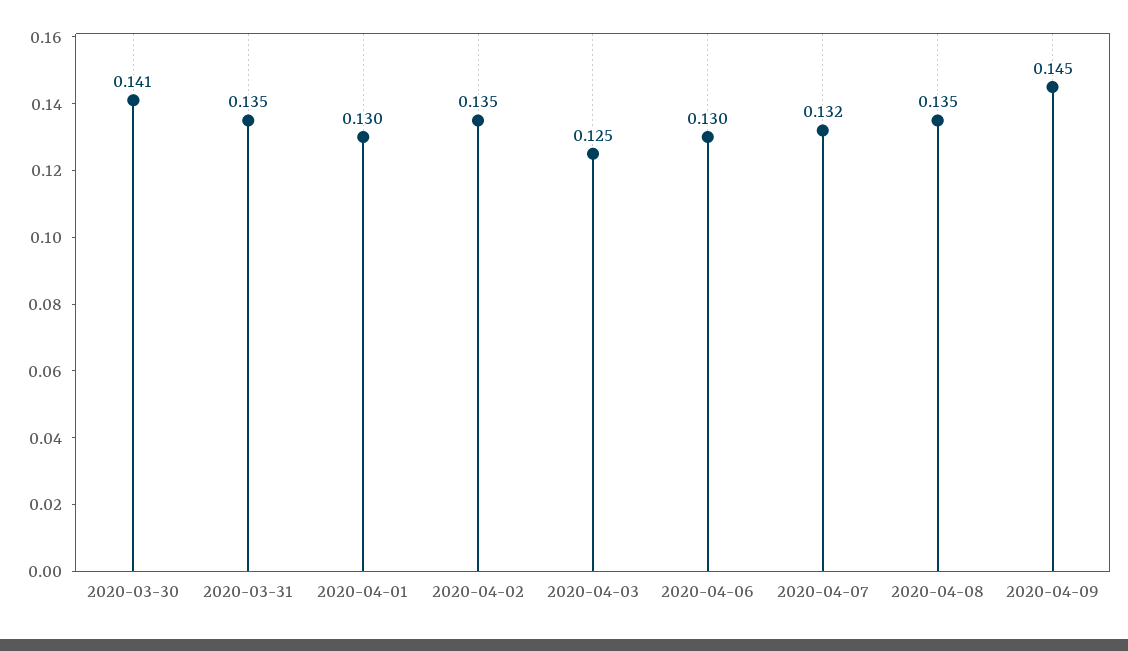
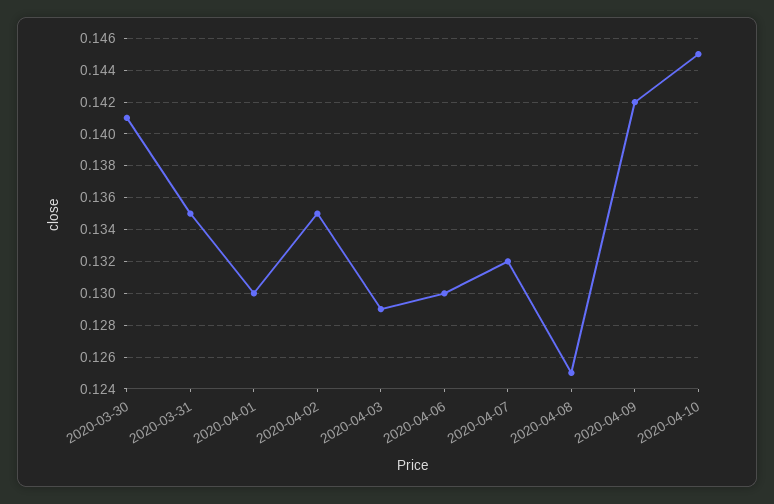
2020-04-03: 0.125 -> 0.129
2020-04-08: 0.135 -> 0.125
2020-04-09: 0.145 -> 0.142
2020-04-10: none -> 0.145

